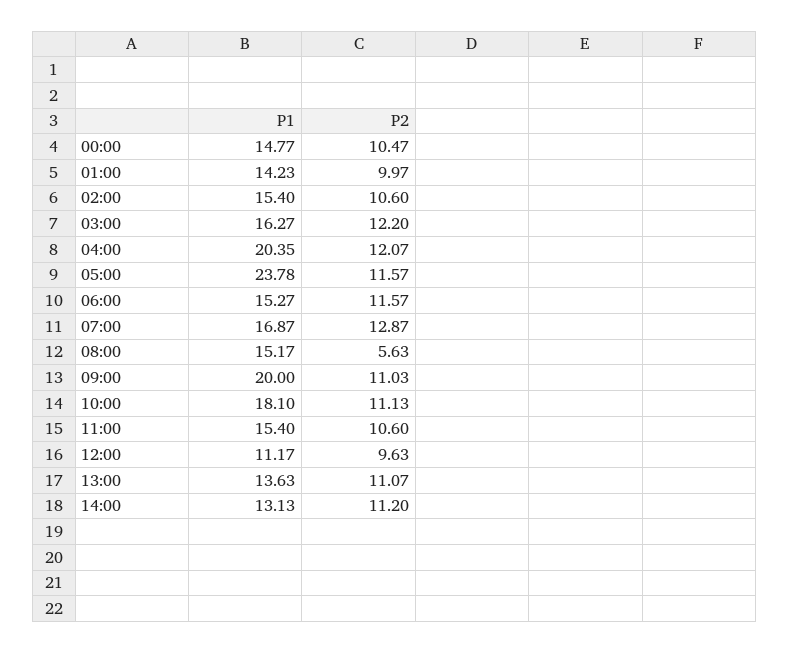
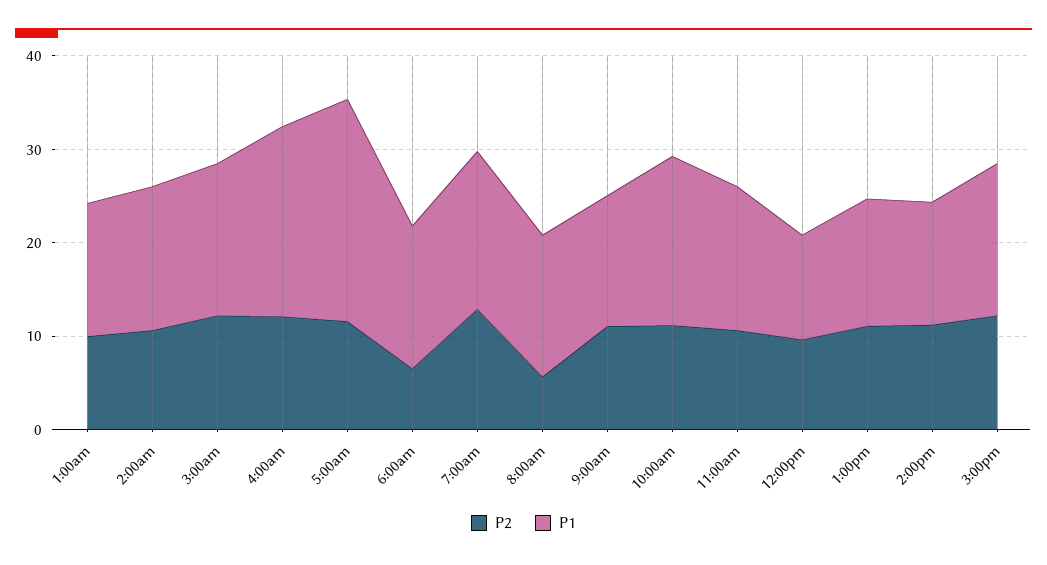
P1, 00:00: 14.77 -> none
P2, 00:00: 10.47 -> none
P2, 06:00: 11.57 -> 6
P1, 09:00: 20 -> 14
P2, 3:00pm: none -> 12
P1, 3:00pm: none -> 16

